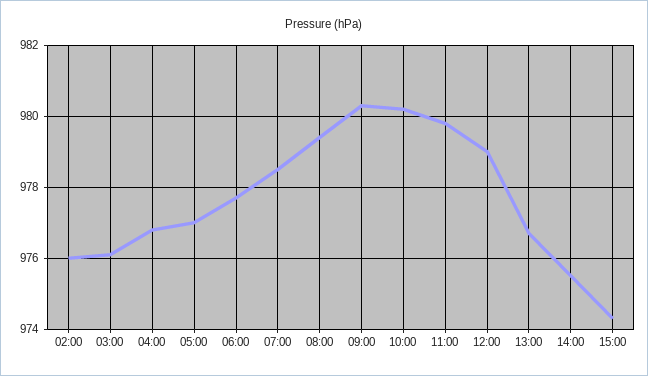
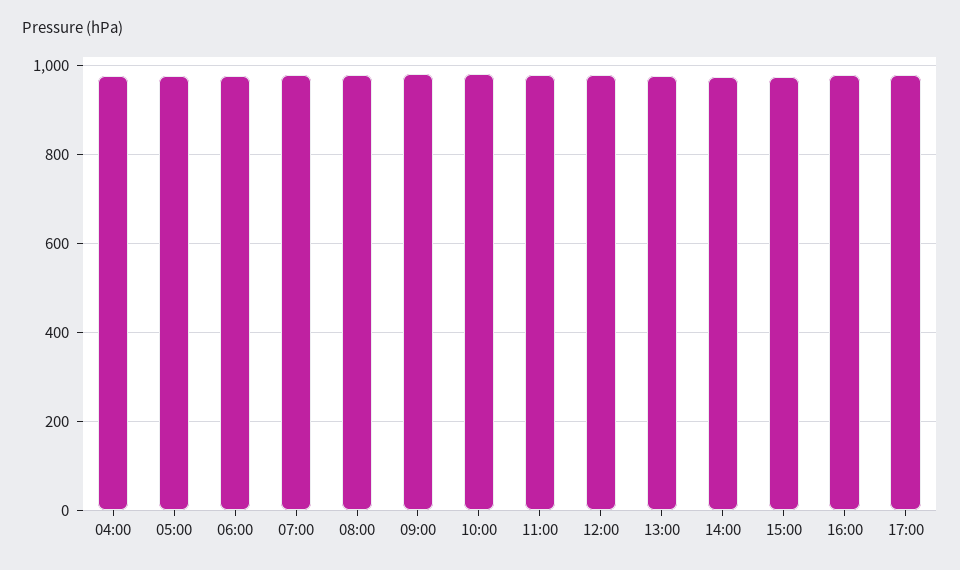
02:00: 976 -> none
03:00: 976 -> none
16:00: none -> 980
17:00: none -> 980

